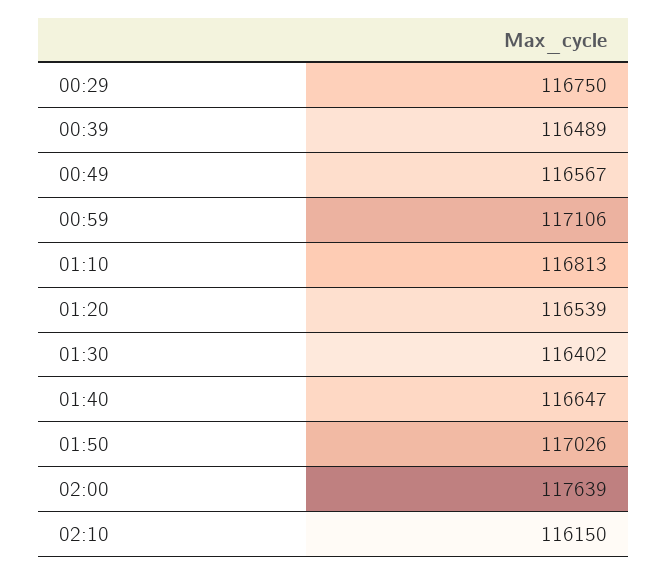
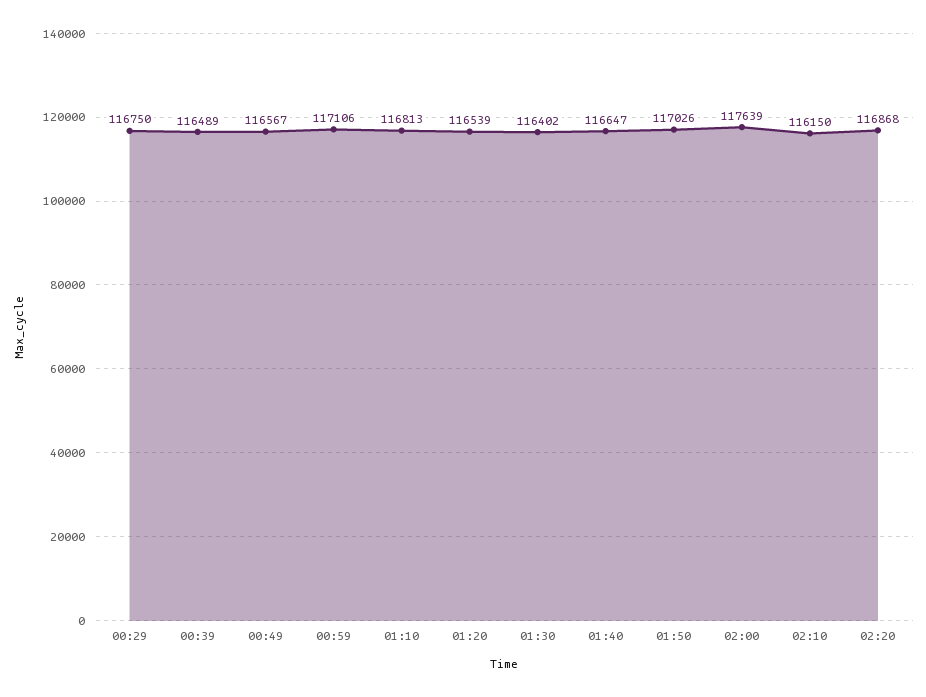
02:20: none -> 116868

